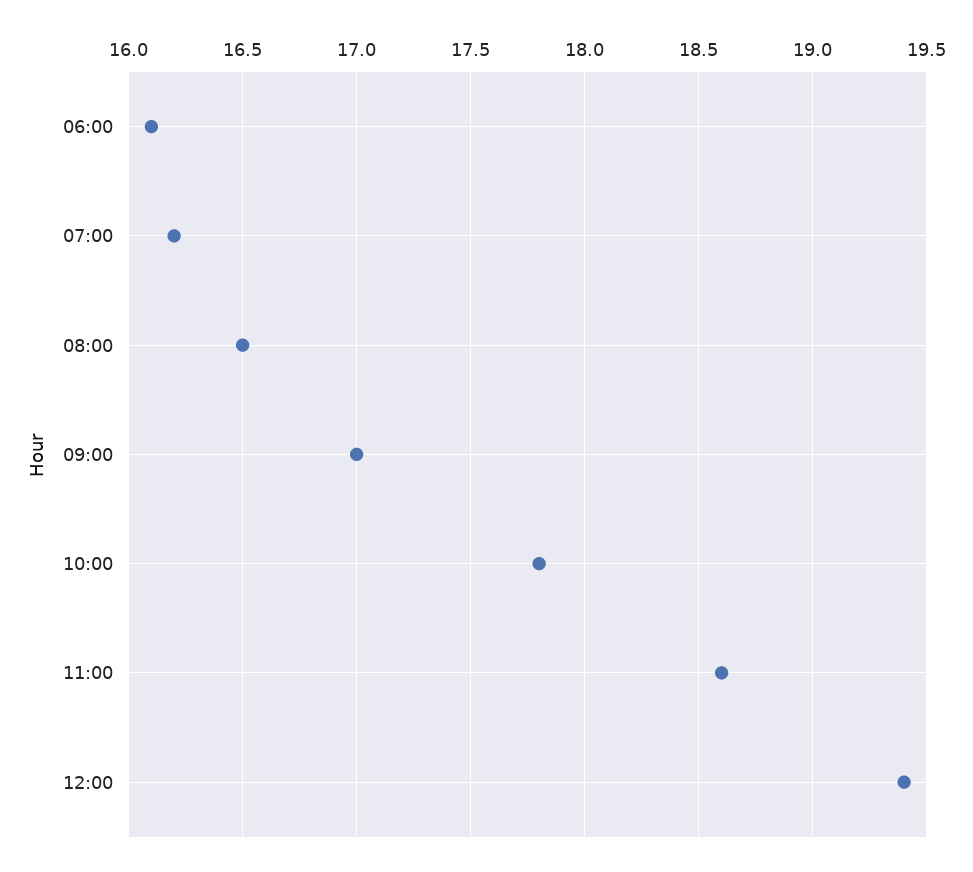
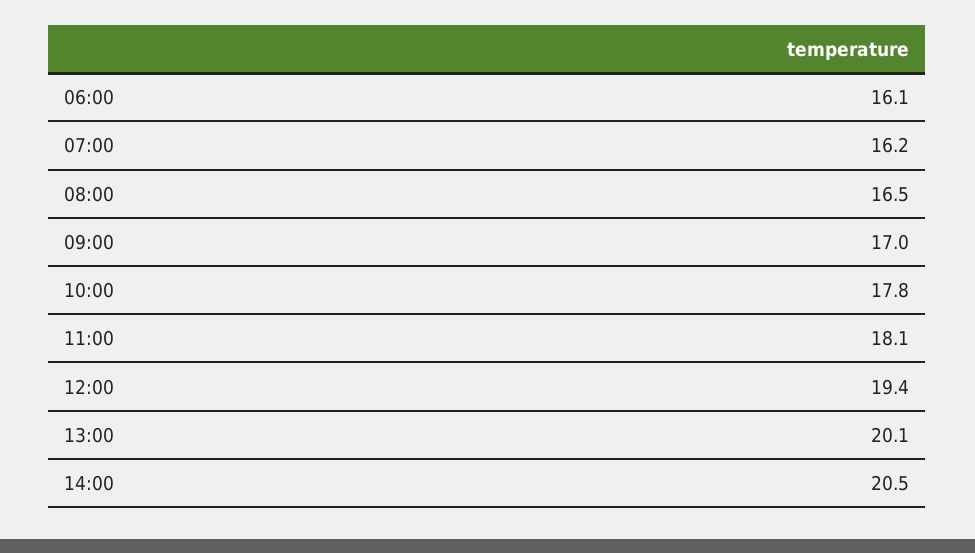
11:00: 18.6 -> 18.1
13:00: none -> 20.1
14:00: none -> 20.5

